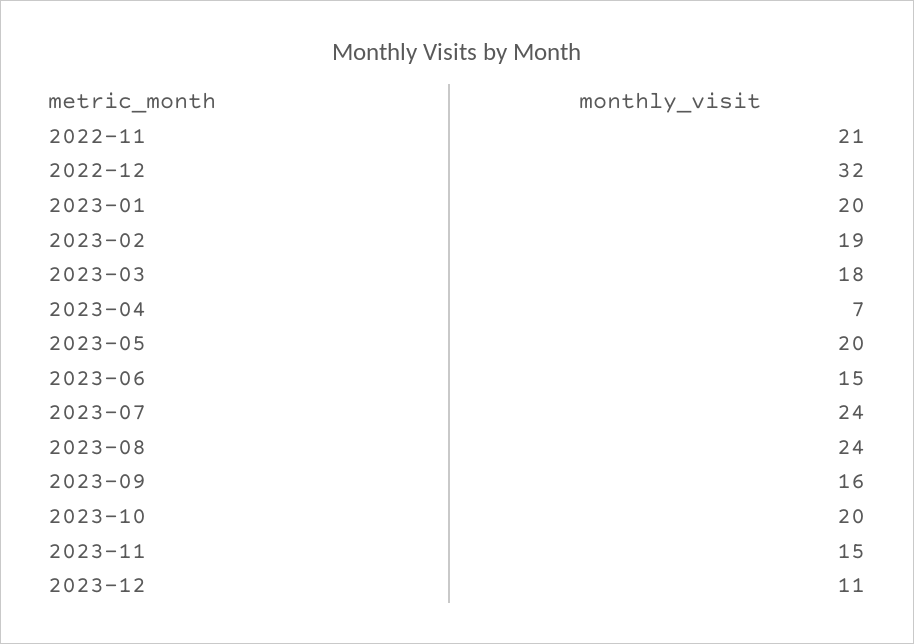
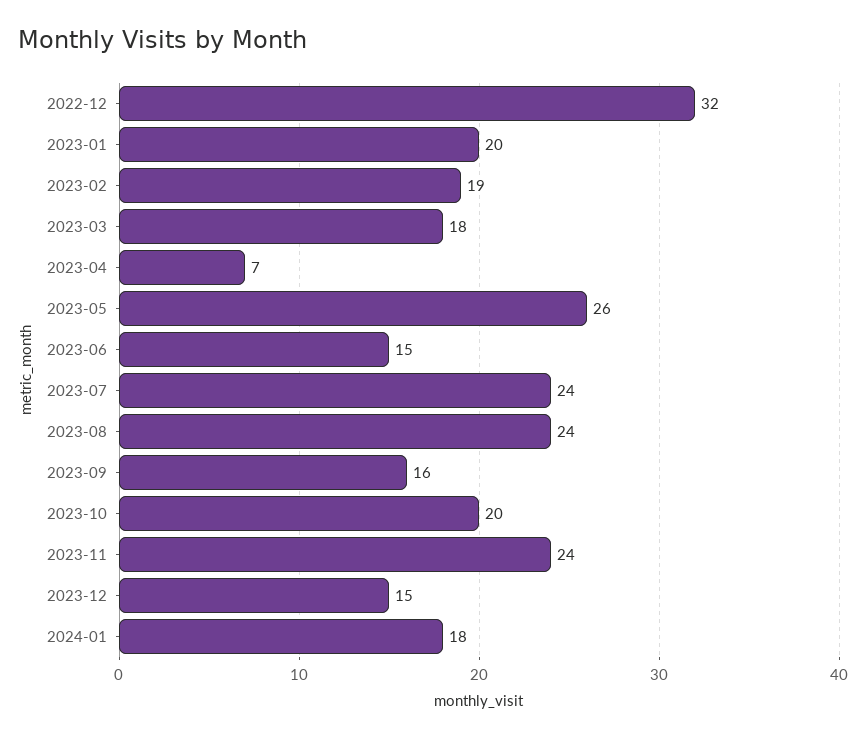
2022-11: 21 -> none
2023-05: 20 -> 26
2023-11: 15 -> 24
2023-12: 11 -> 15
2024-01: none -> 18

